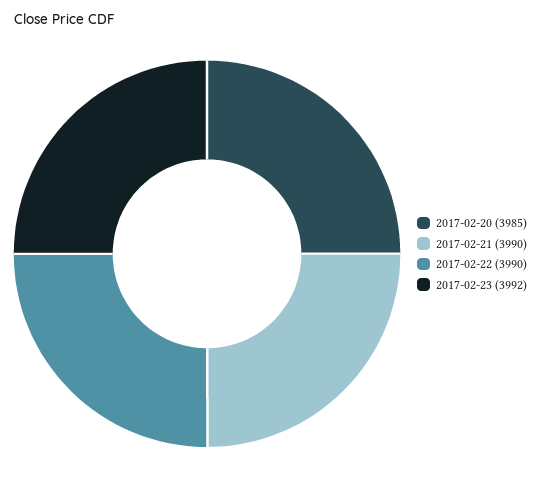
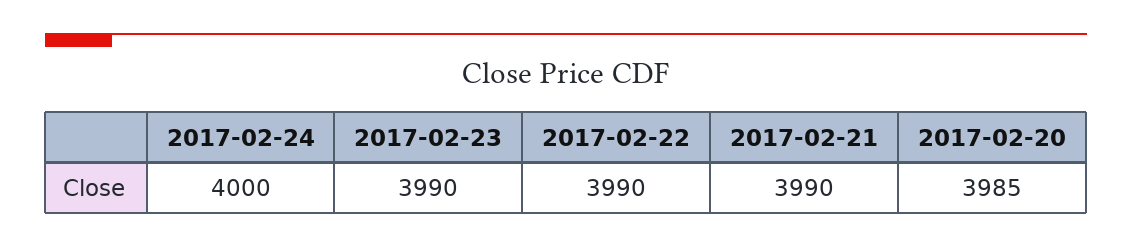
2017-02-23: 3992 -> 3990
2017-02-24: none -> 4000

